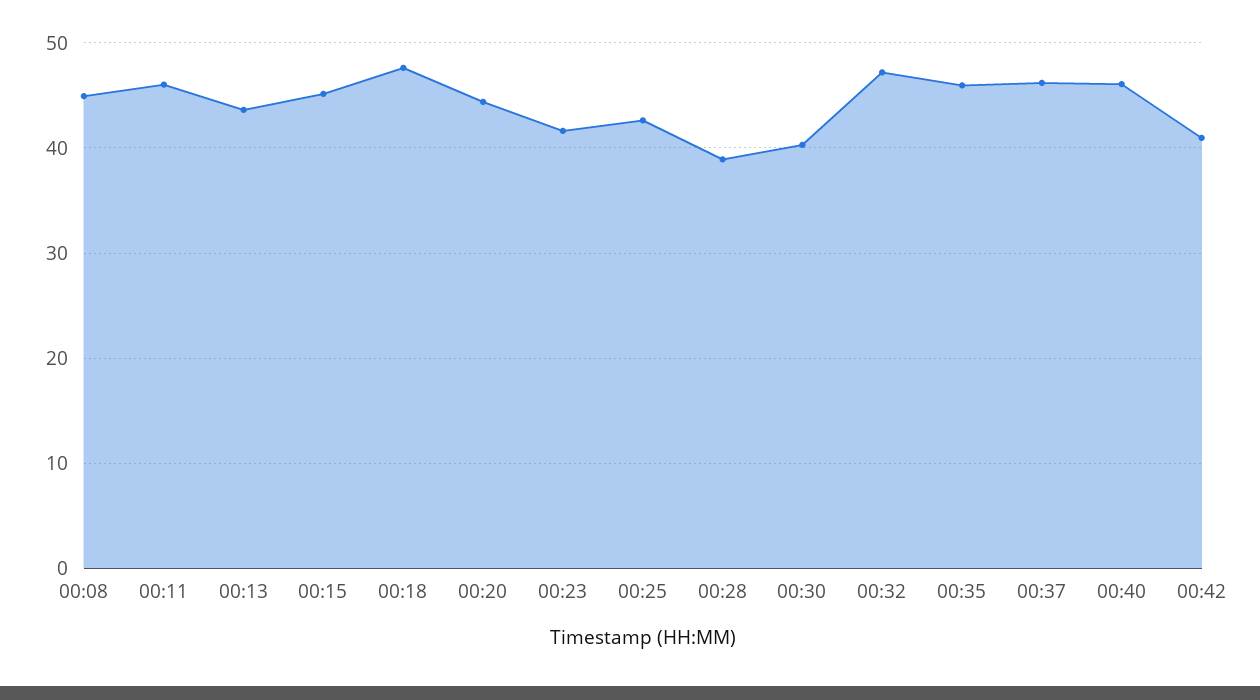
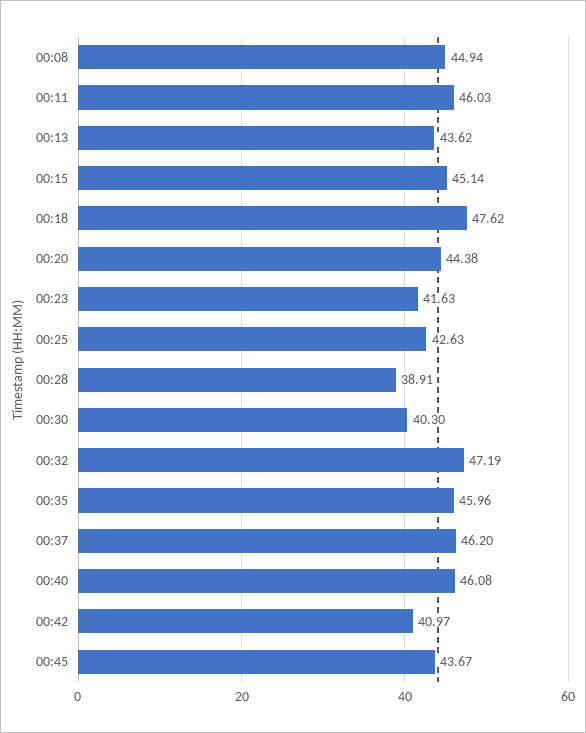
00:45: none -> 43.67

